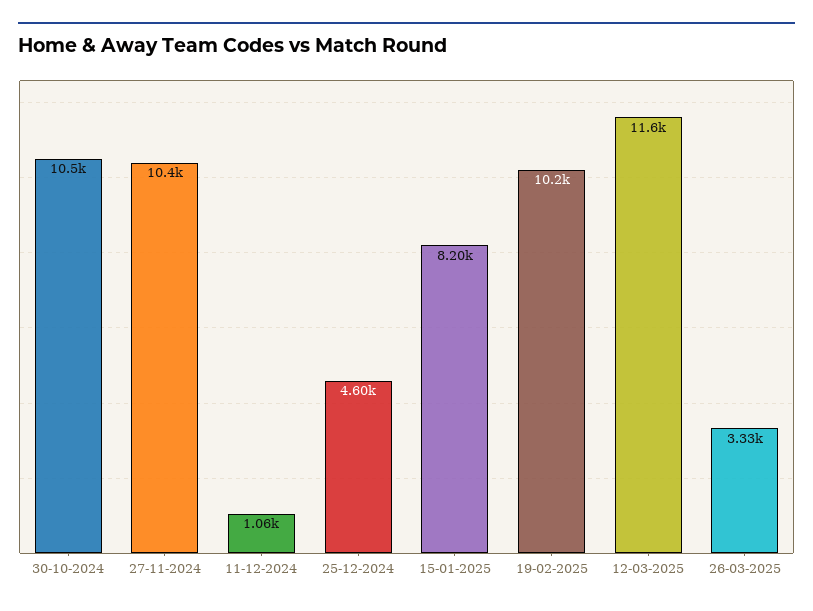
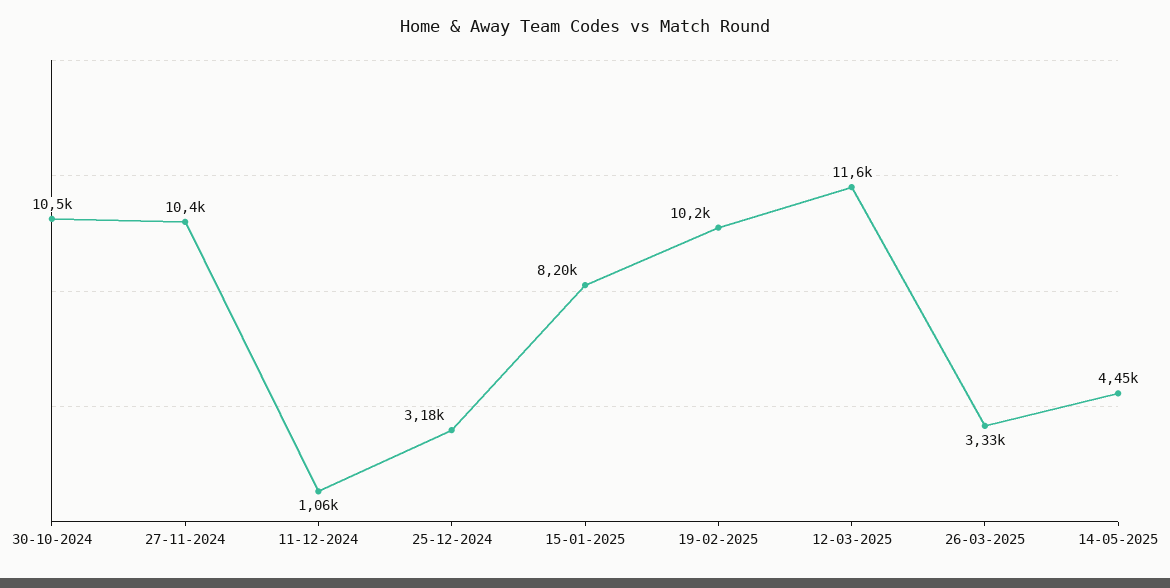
25-12-2024: 4600 -> 3180
14-05-2025: none -> 4450

